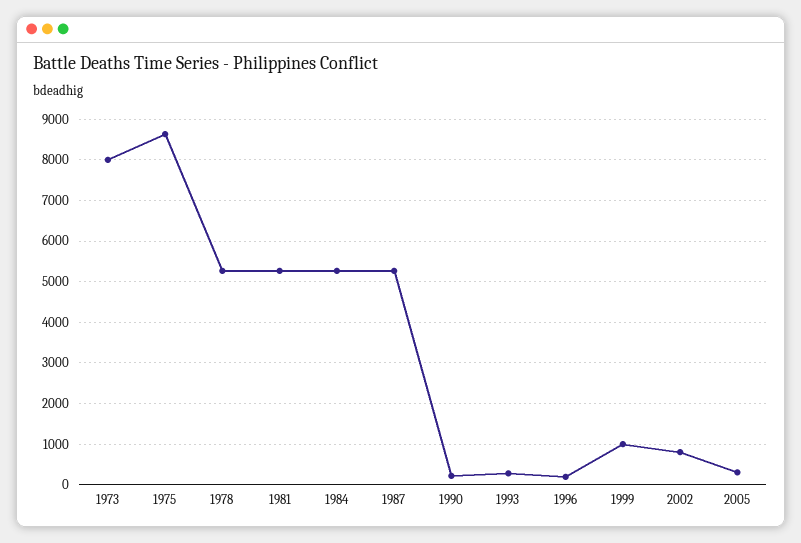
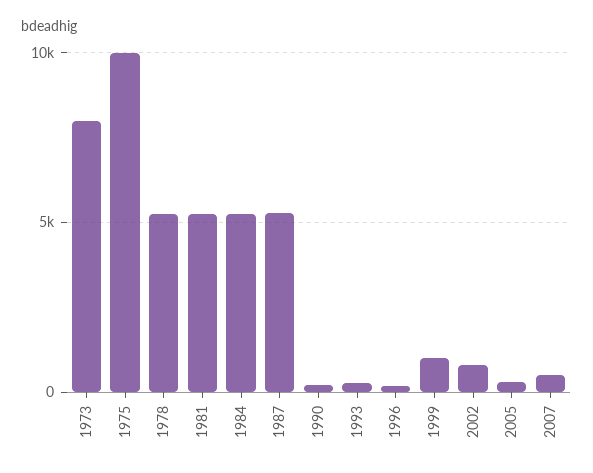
1975: 8600 -> 10000
2007: none -> 500

